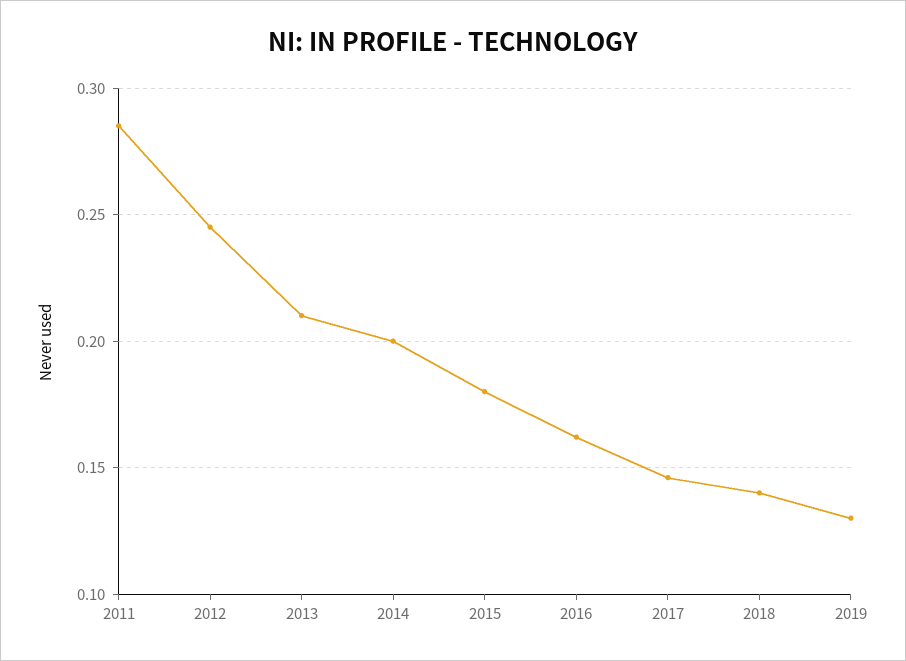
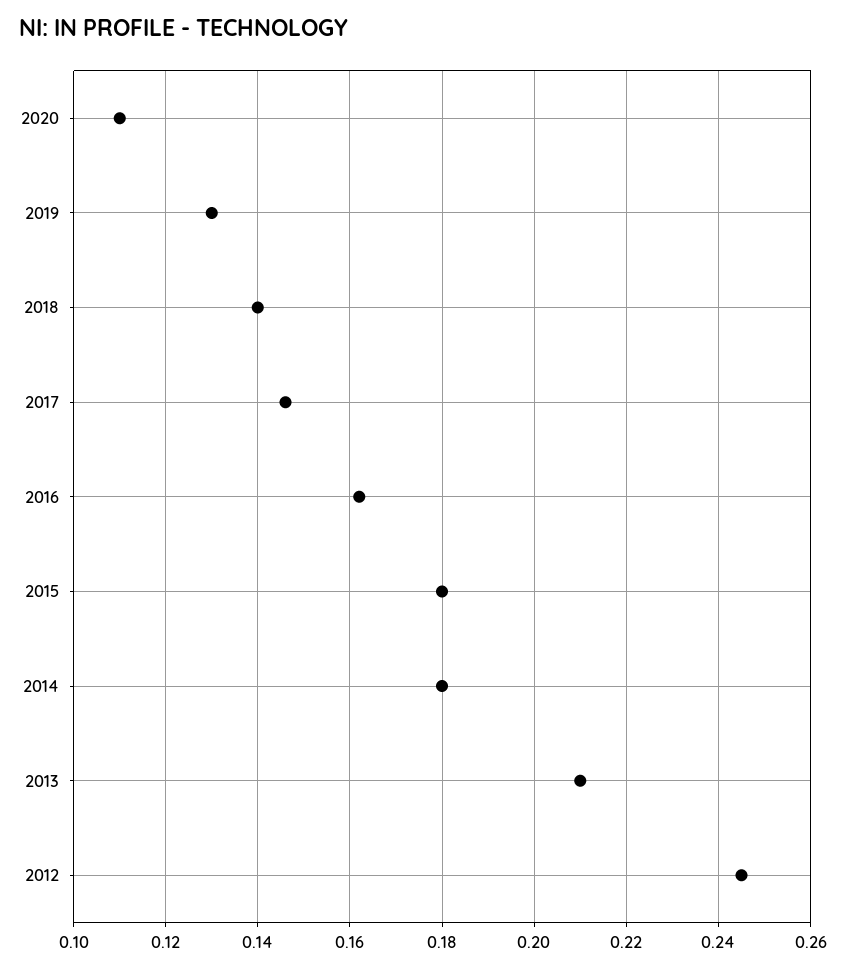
2011: 0.285 -> none
2014: 0.2 -> 0.18
2020: none -> 0.11

